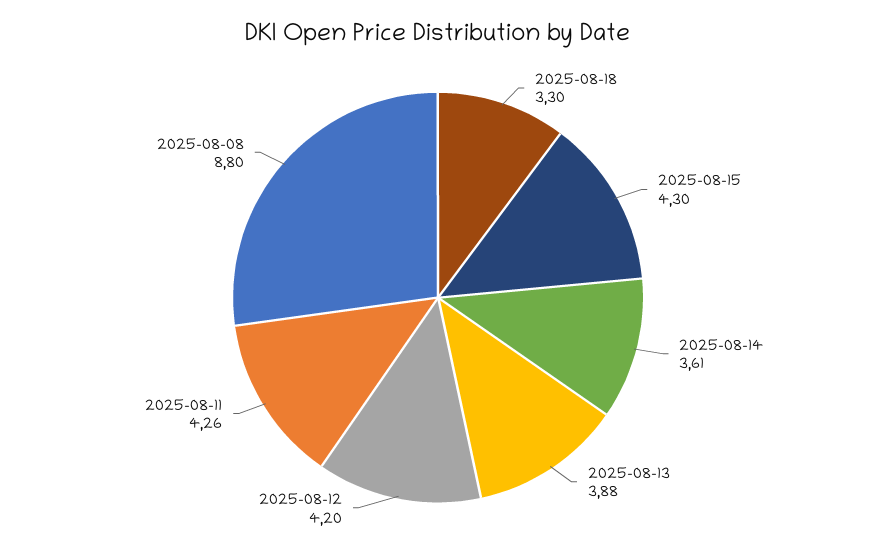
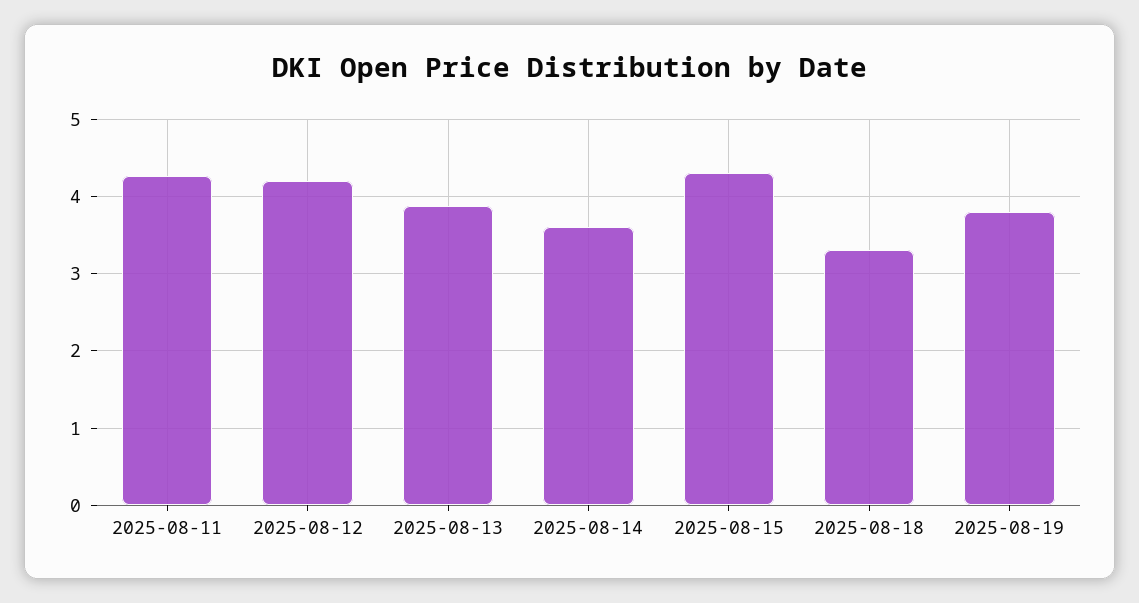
2025-08-08: 8.8 -> none
2025-08-19: none -> 3.8

